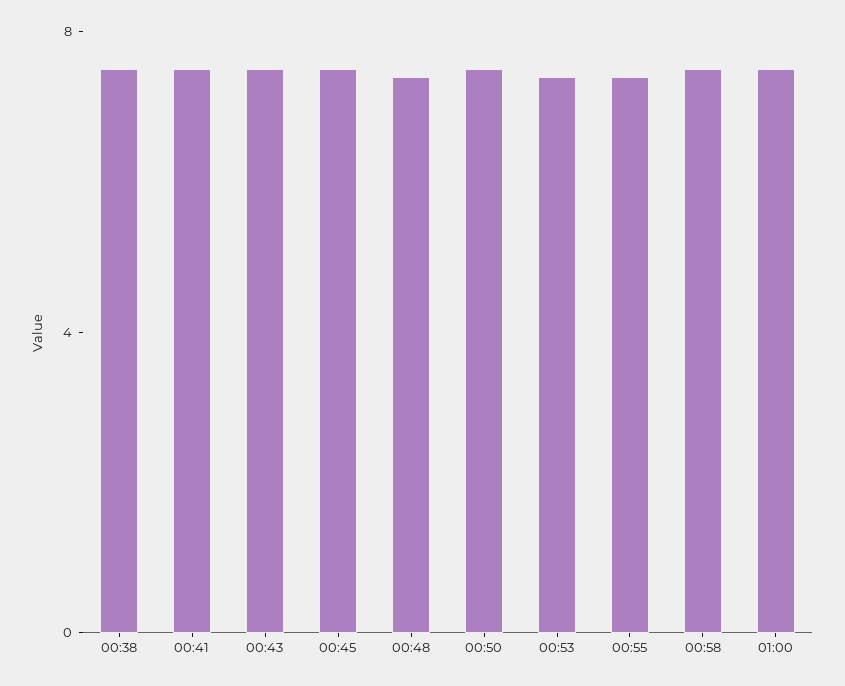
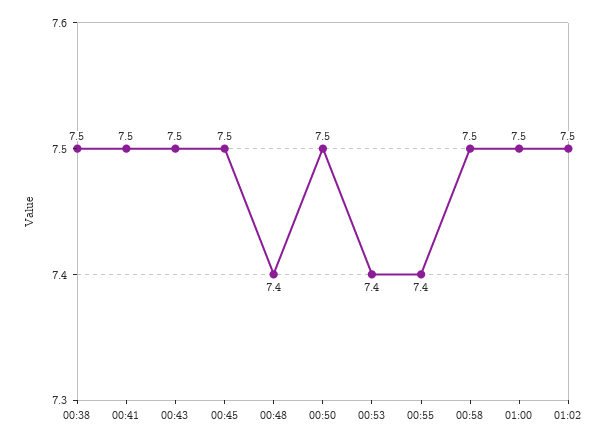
01:02: none -> 7.5

